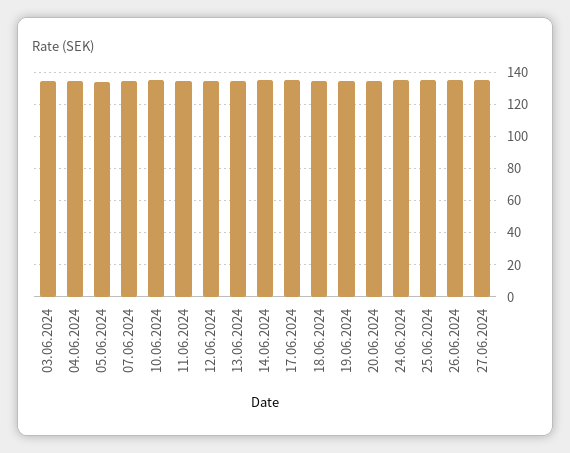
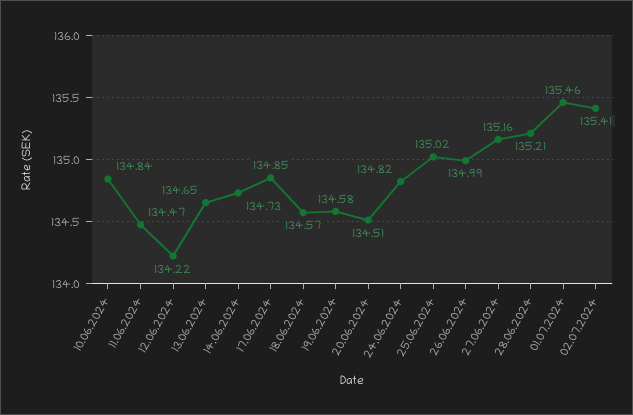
03.06.2024: 135 -> none
04.06.2024: 135 -> none
05.06.2024: 135 -> none
07.06.2024: 135 -> none
28.06.2024: none -> 135.21
01.07.2024: none -> 135.46
02.07.2024: none -> 135.41

